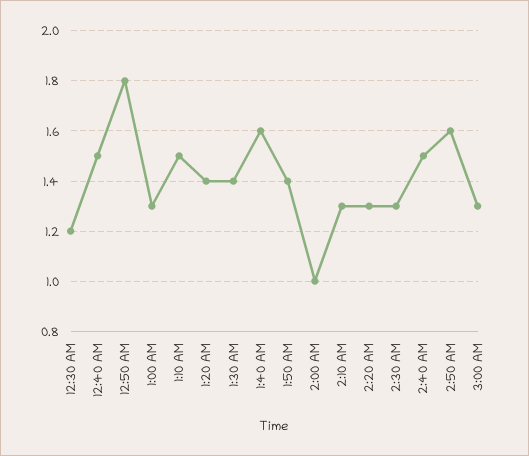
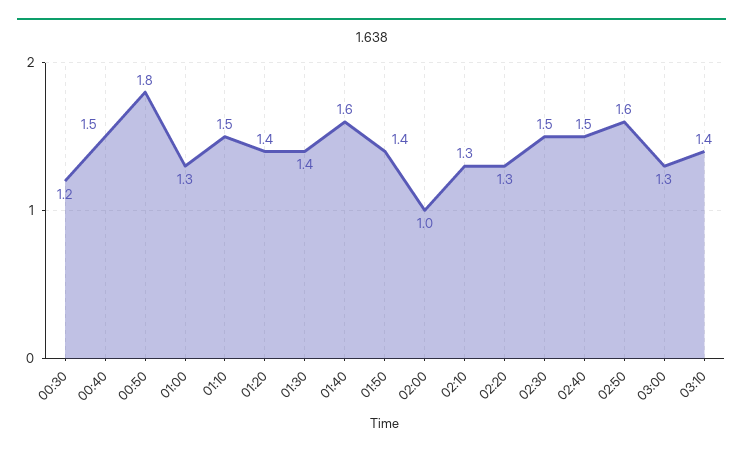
2:30 AM: 1.3 -> 1.5
03:10: none -> 1.4

